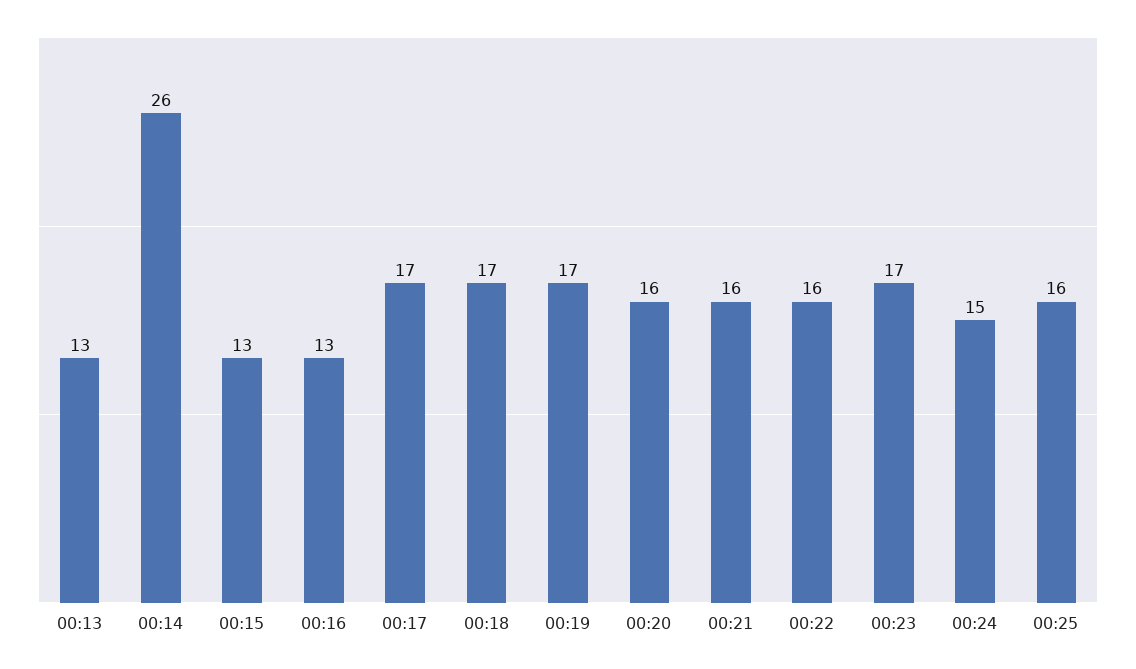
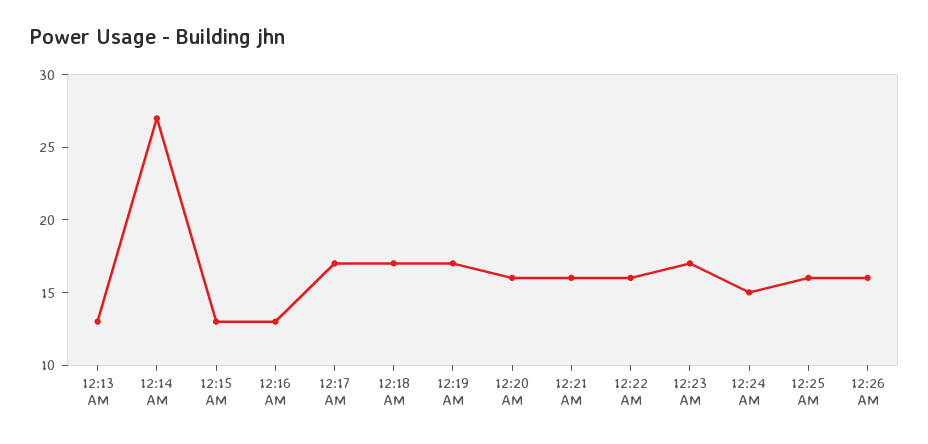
00:14: 26 -> 27
12:26 AM: none -> 16

